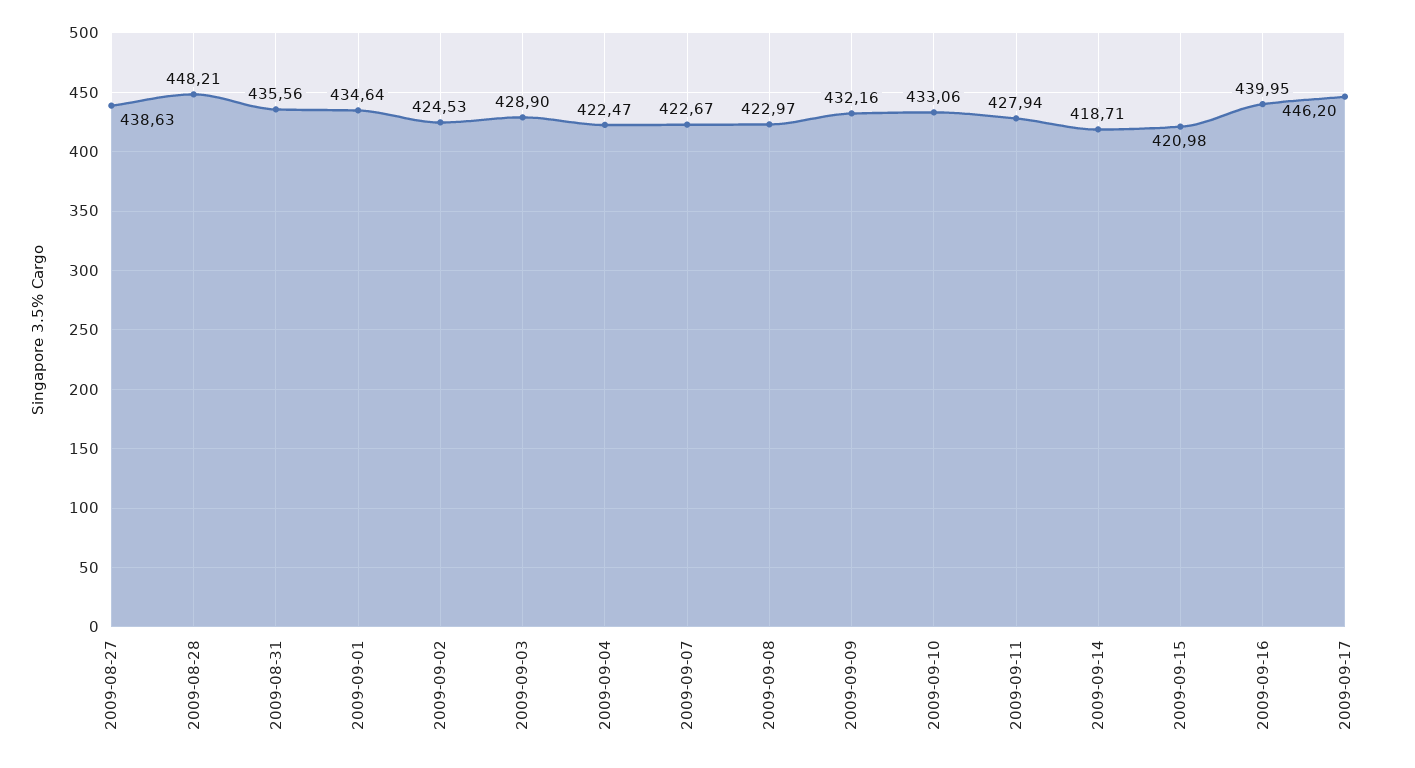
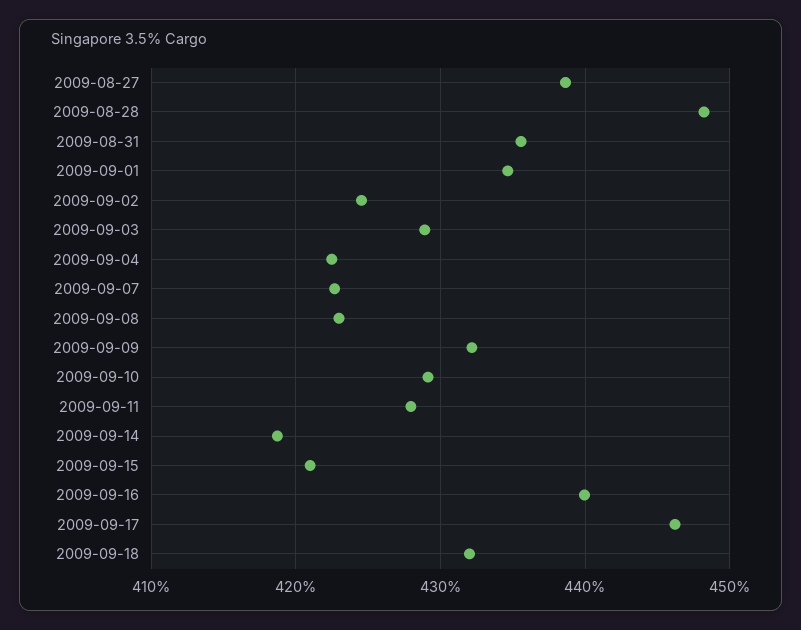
2009-09-10: 433.06 -> 429
2009-09-18: none -> 432

